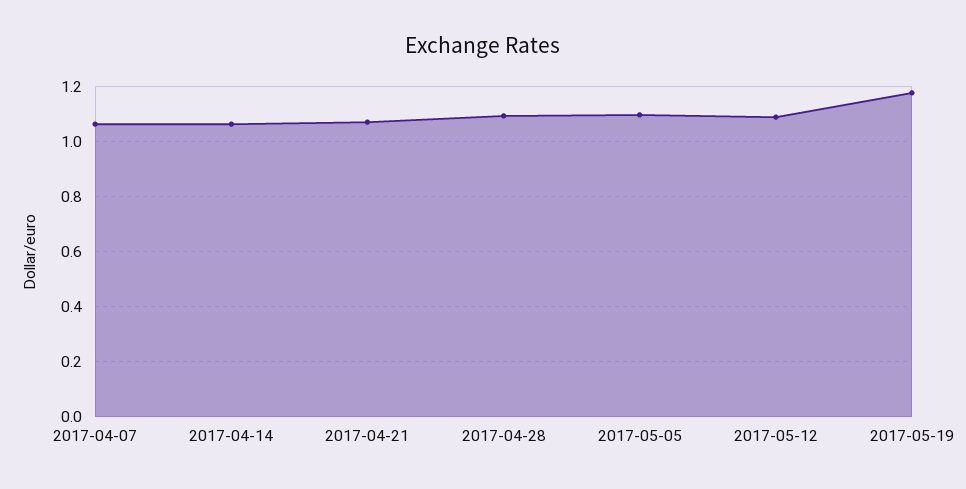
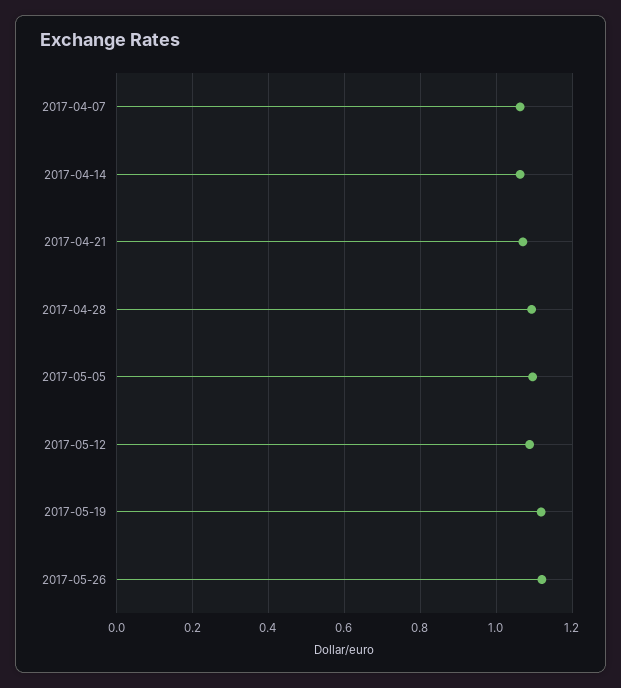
2017-05-19: 1.175 -> 1.12
2017-05-26: none -> 1.12

